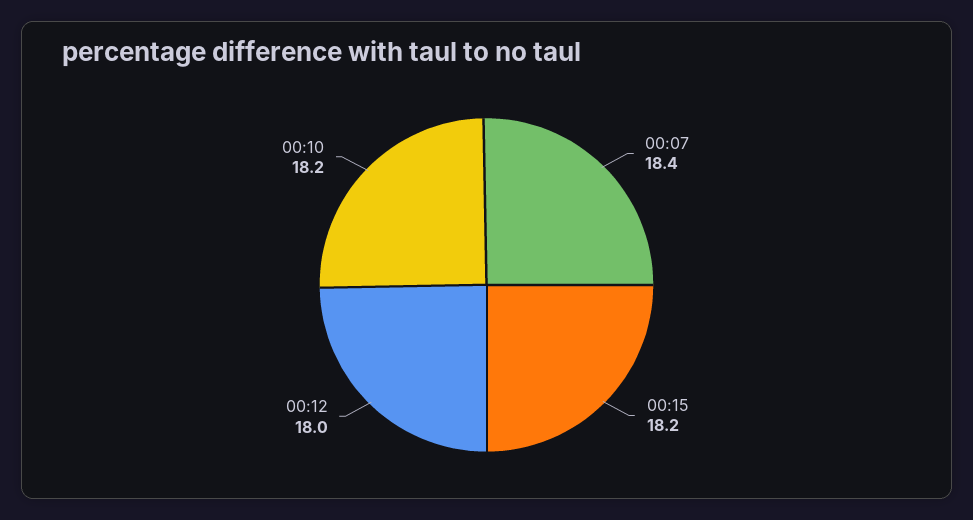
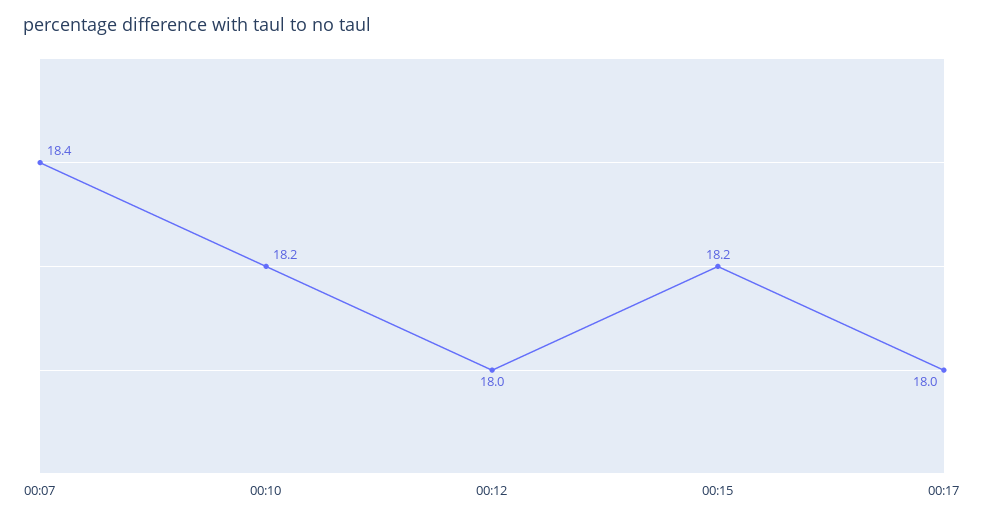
00:17: none -> 18

